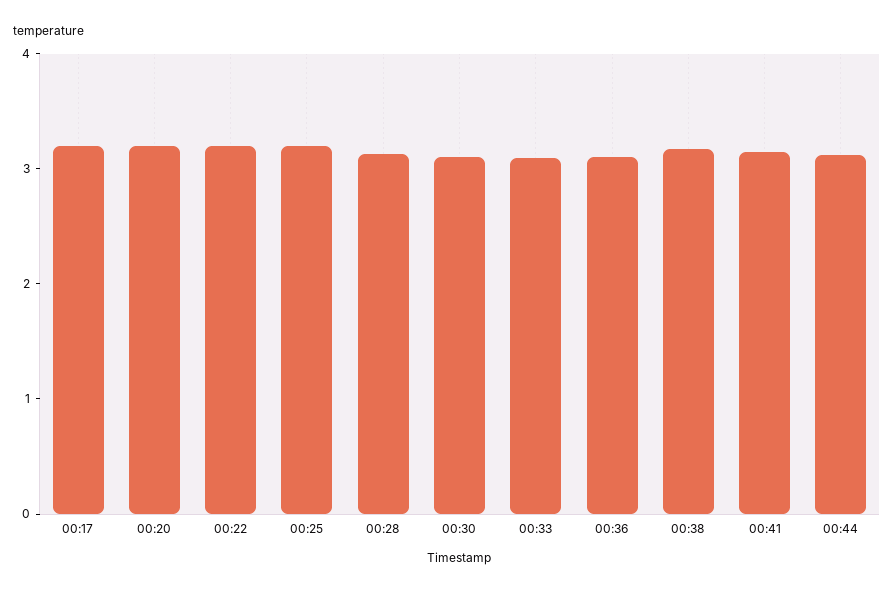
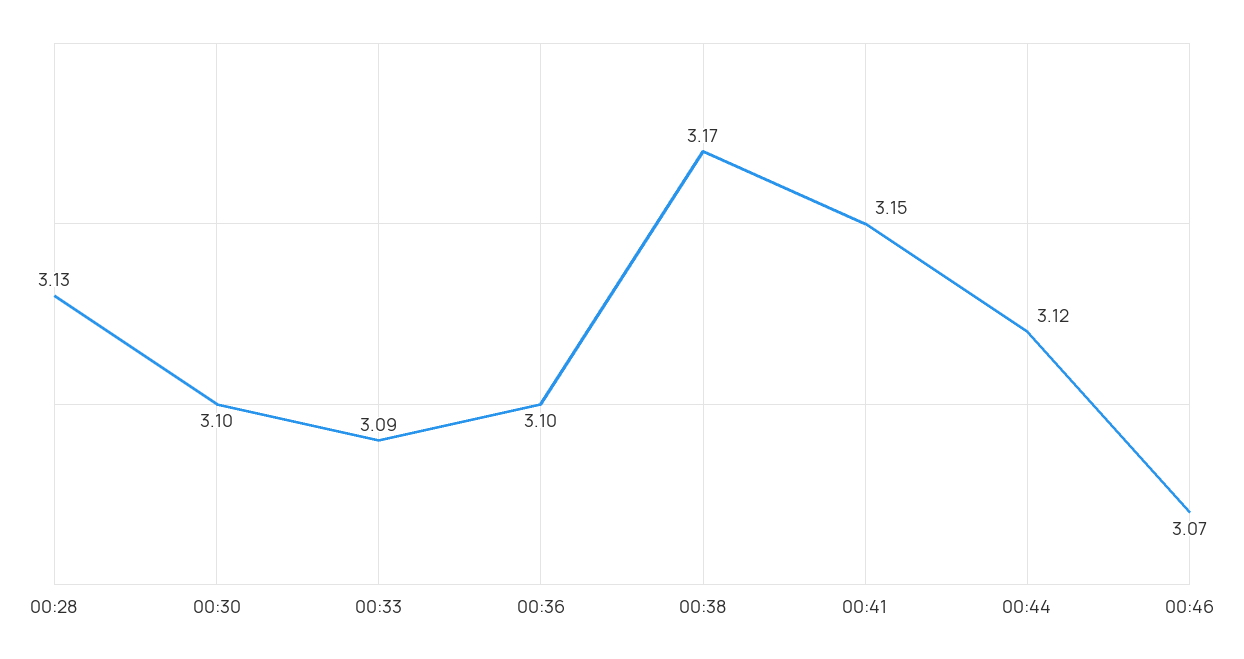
00:17: 3.2 -> none
00:20: 3.2 -> none
00:22: 3.2 -> none
00:25: 3.2 -> none
00:46: none -> 3.07

